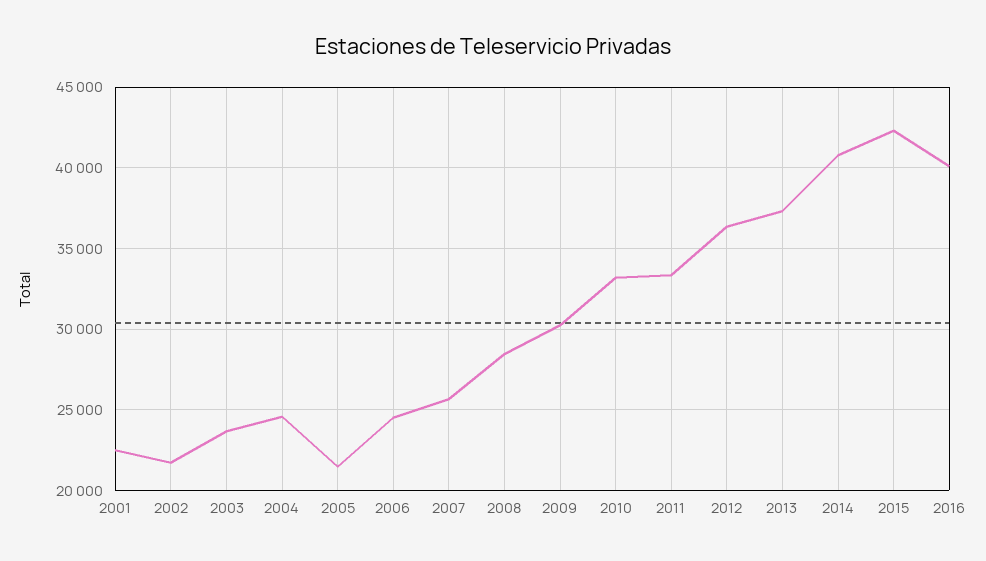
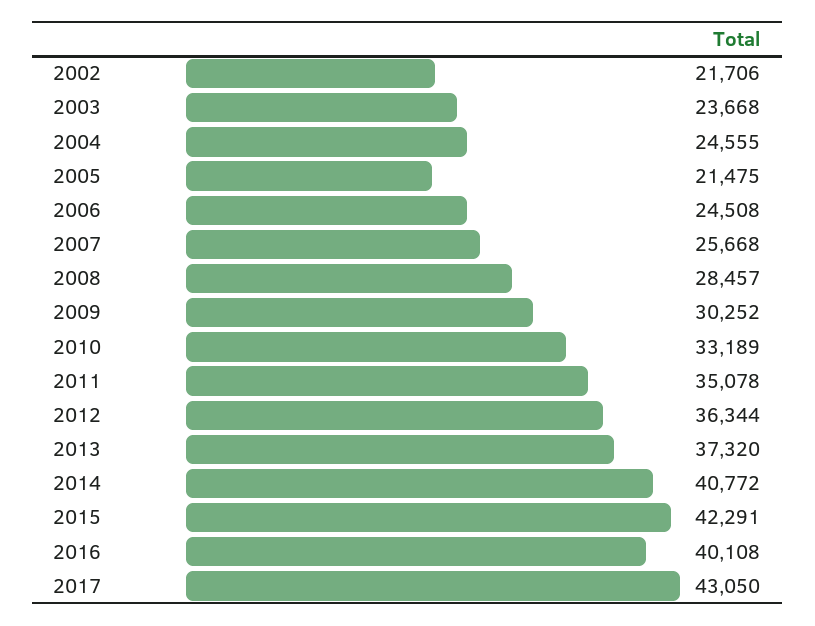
2001: 22500 -> none
2011: 33500 -> 35078
2017: none -> 43050

